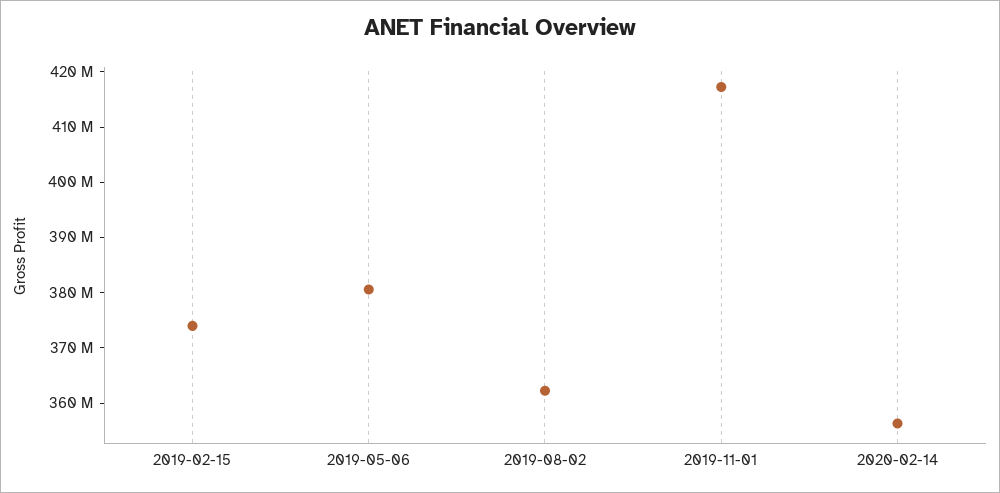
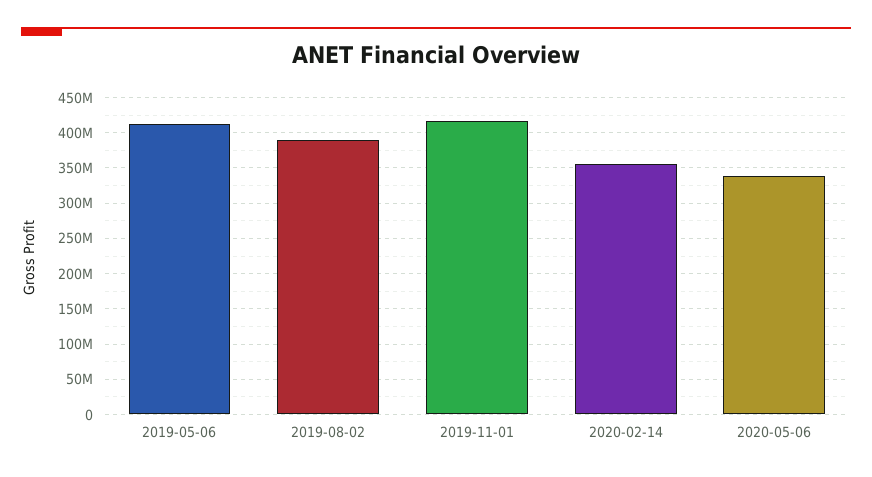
2019-02-15: 374000000 -> none
2019-05-06: 380000000 -> 410000000
2019-08-02: 362000000 -> 390000000
2020-05-06: none -> 340000000

